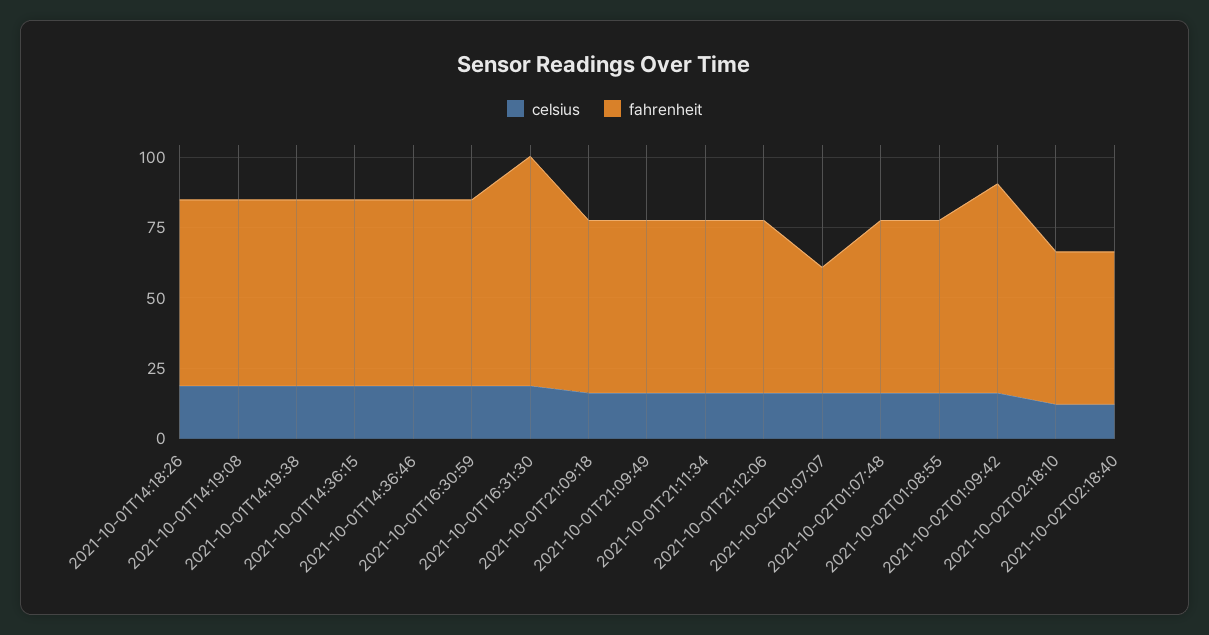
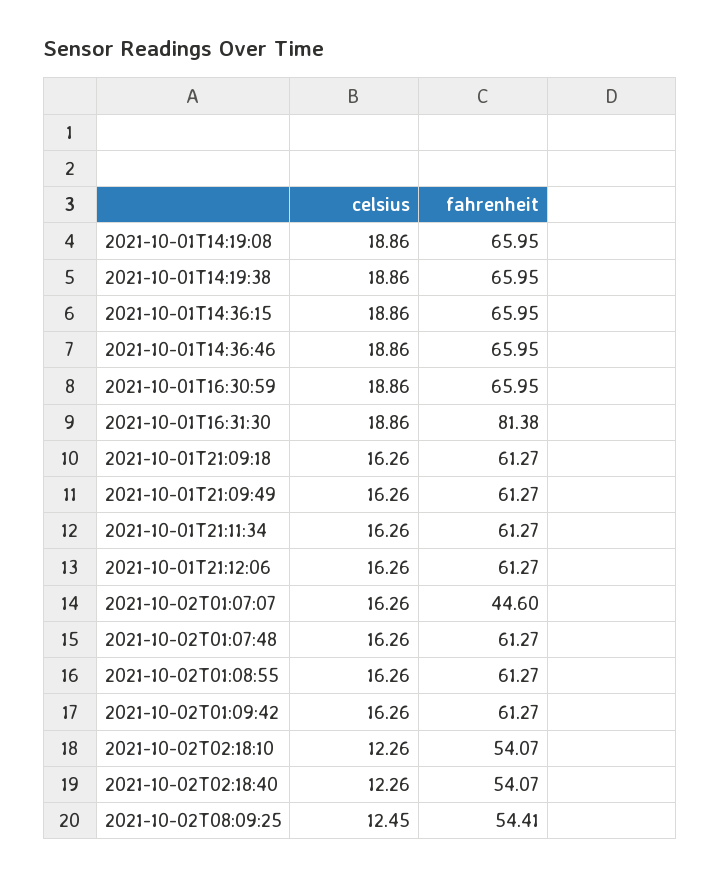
celsius, 2021-10-01T14:18:26: 20 -> none
fahrenheit, 2021-10-01T14:18:26: 65 -> none
fahrenheit, 2021-10-02T01:09:42: 75 -> 61.27
celsius, 2021-10-02T08:09:25: none -> 12.45
fahrenheit, 2021-10-02T08:09:25: none -> 54.41

